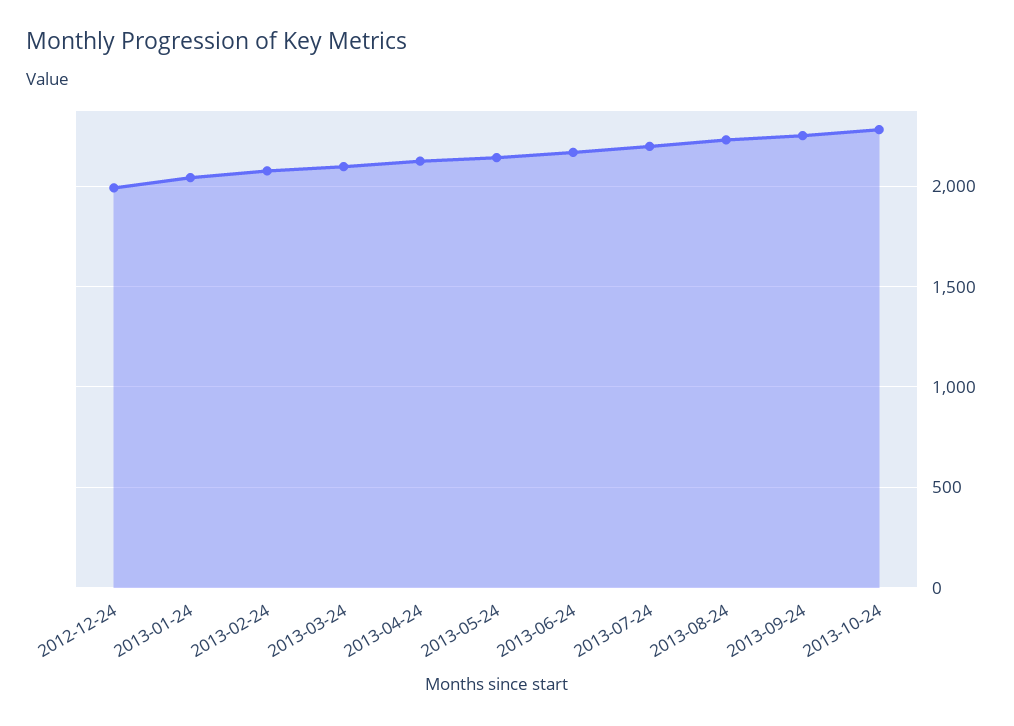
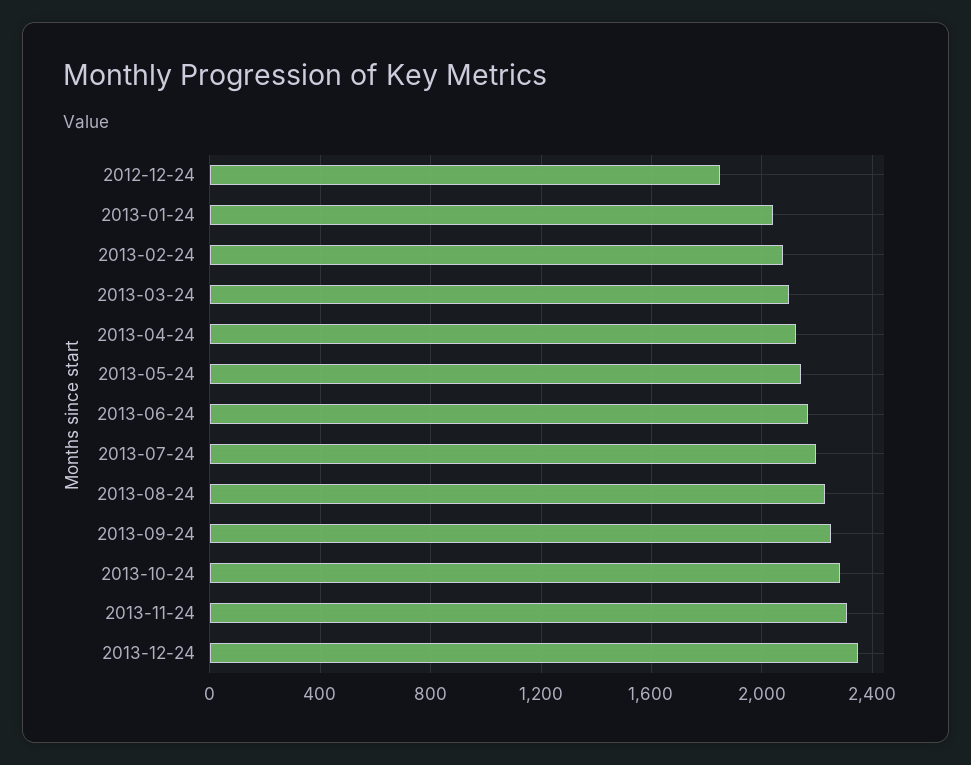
2012-12-24: 2000 -> 1850
2013-11-24: none -> 2300
2013-12-24: none -> 2350

